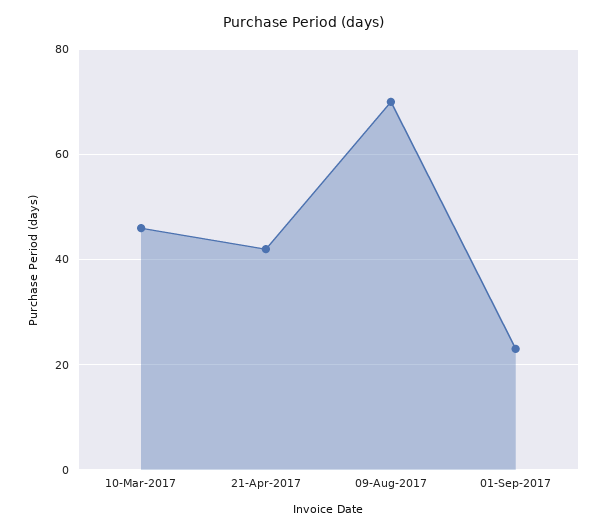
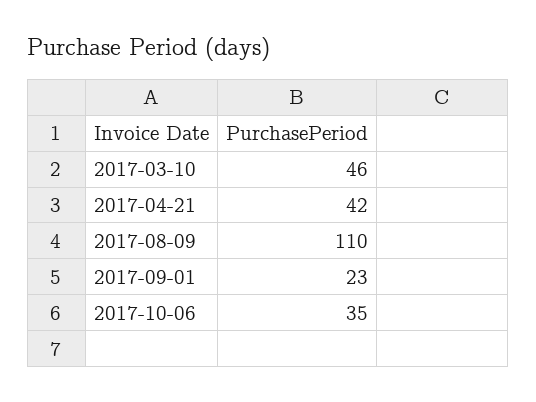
09-Aug-2017: 70 -> 110
2017-10-06: none -> 35

